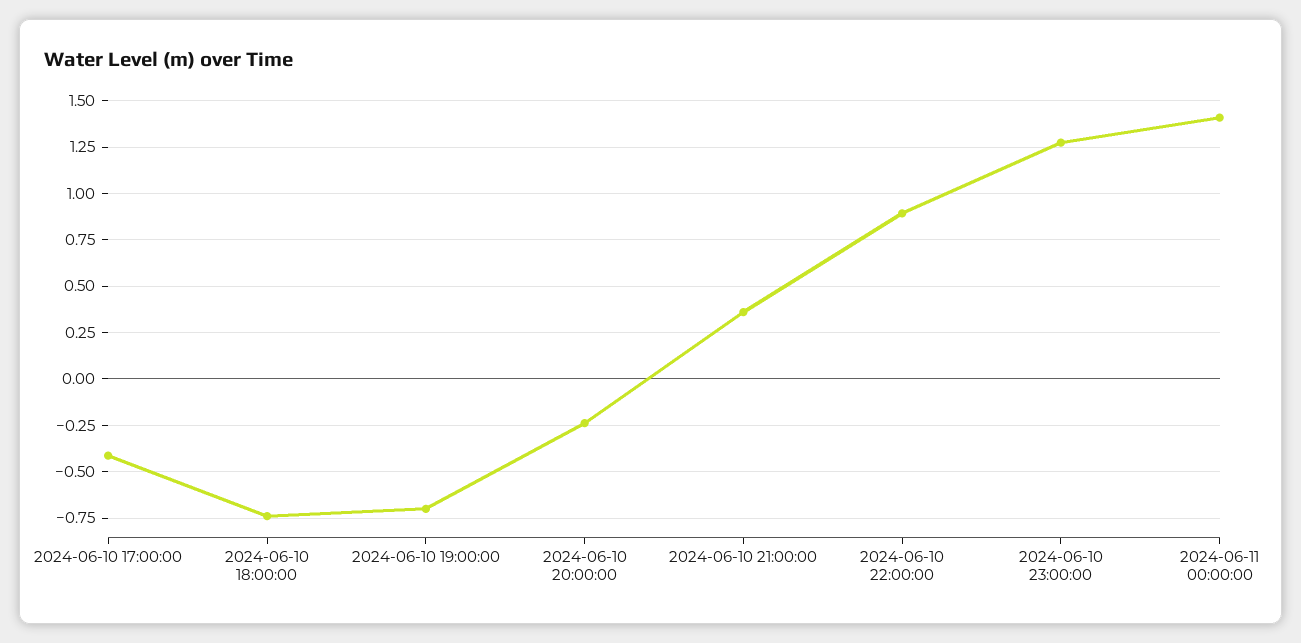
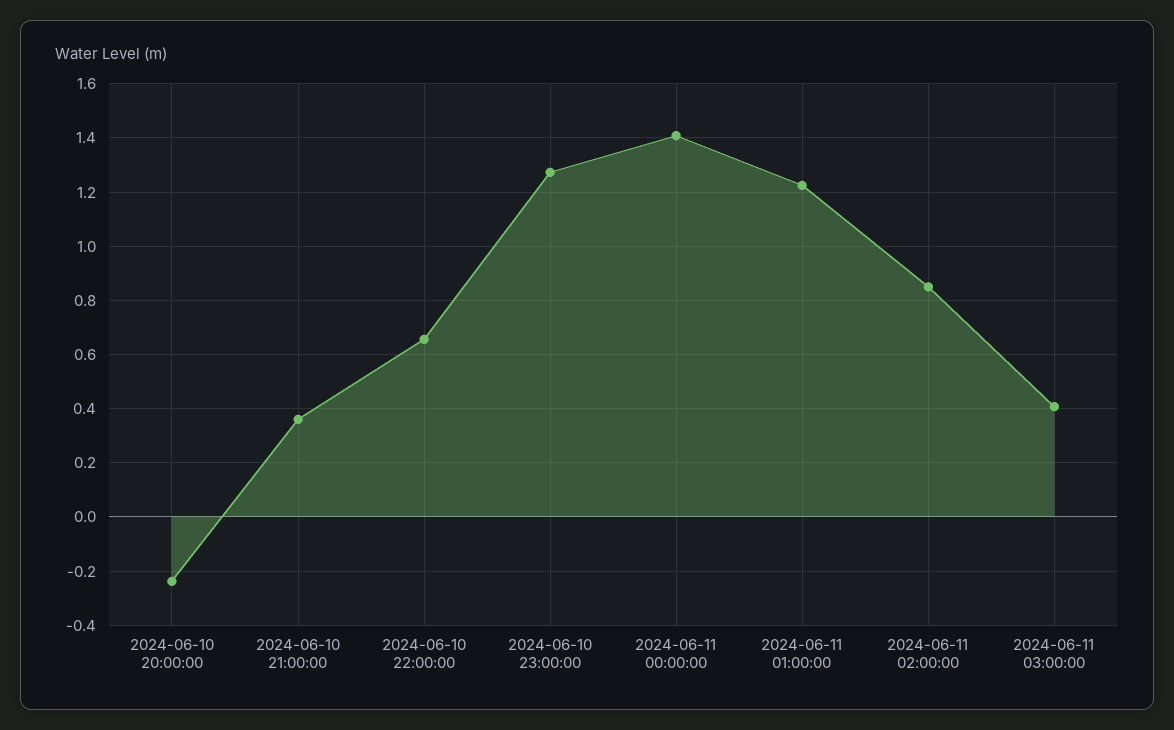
2024-06-10 17:00:00: -0.4 -> none
2024-06-10 18:00:00: -0.75 -> none
2024-06-10 19:00:00: -0.7 -> none
2024-06-10 22:00:00: 0.9 -> 0.65
2024-06-11 01:00:00: none -> 1.225
2024-06-11 02:00:00: none -> 0.85
2024-06-11 03:00:00: none -> 0.4

